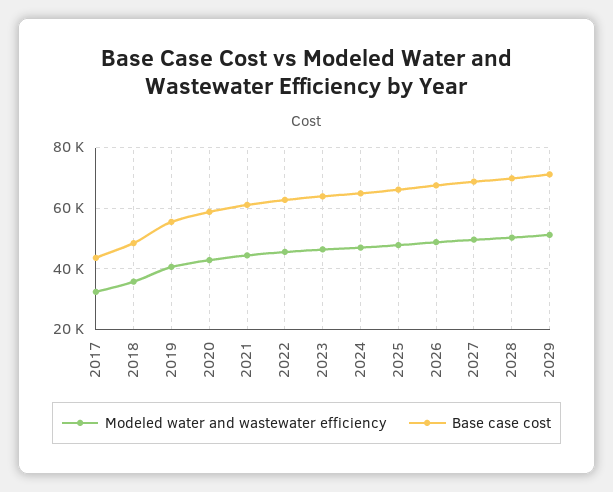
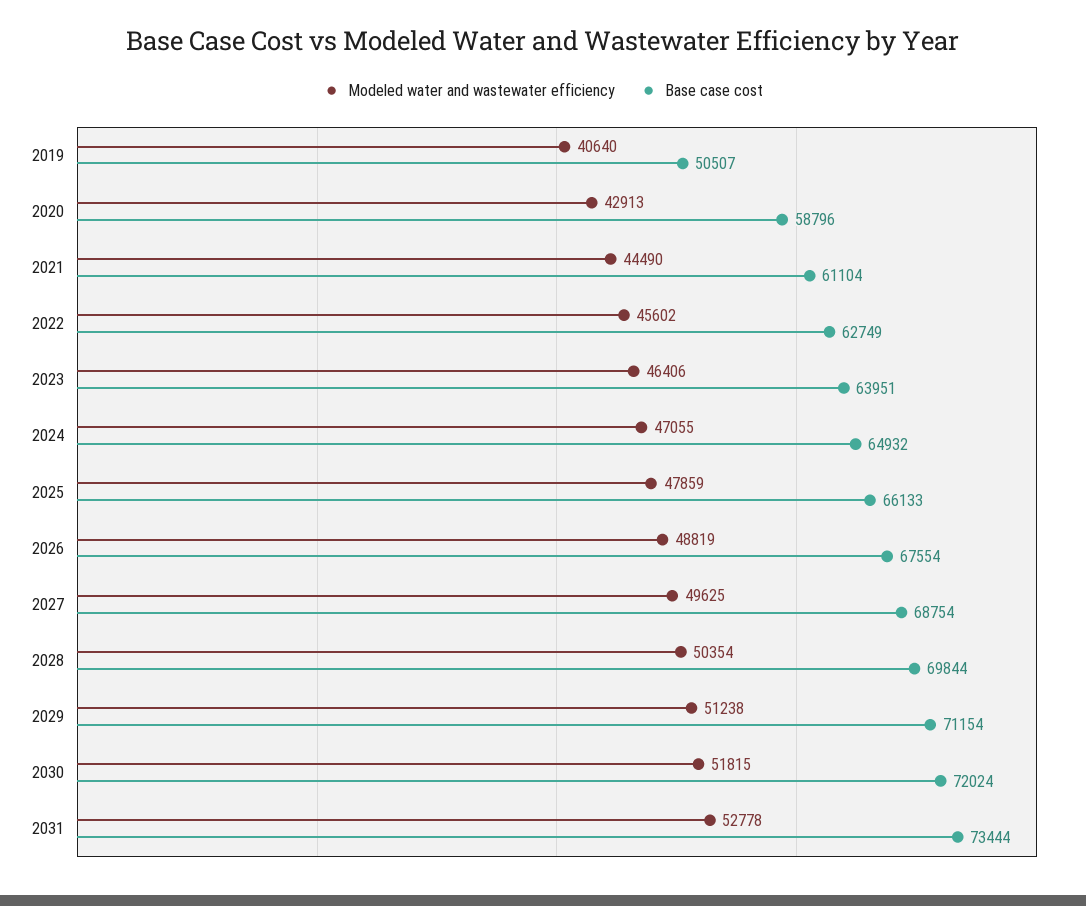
Modeled water and wastewater efficiency, 2017: 32000 -> none
Base case cost, 2017: 44000 -> none
Modeled water and wastewater efficiency, 2018: 36000 -> none
Base case cost, 2018: 48000 -> none
Base case cost, 2019: 56000 -> 50507
Modeled water and wastewater efficiency, 2030: none -> 51815
Base case cost, 2030: none -> 72024
Modeled water and wastewater efficiency, 2031: none -> 52778
Base case cost, 2031: none -> 73444

